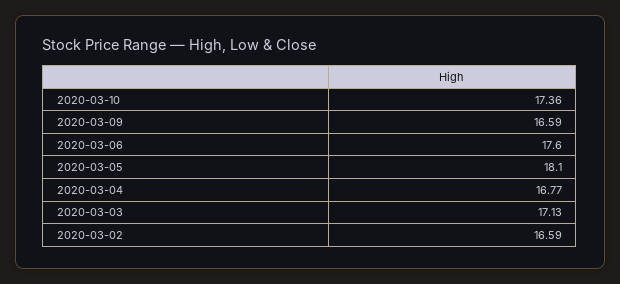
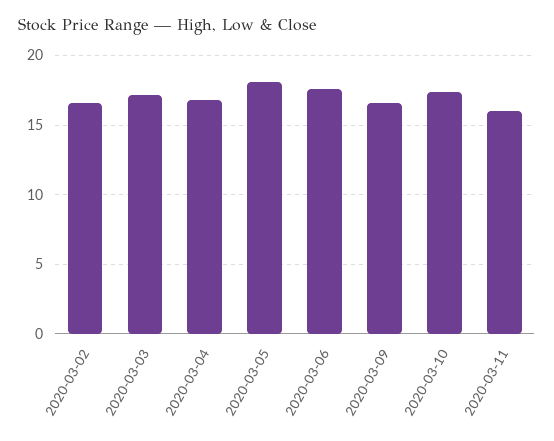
2020-03-11: none -> 16

